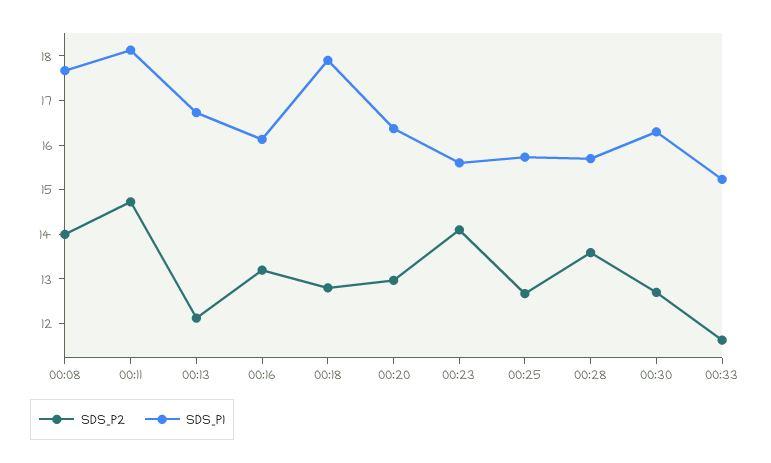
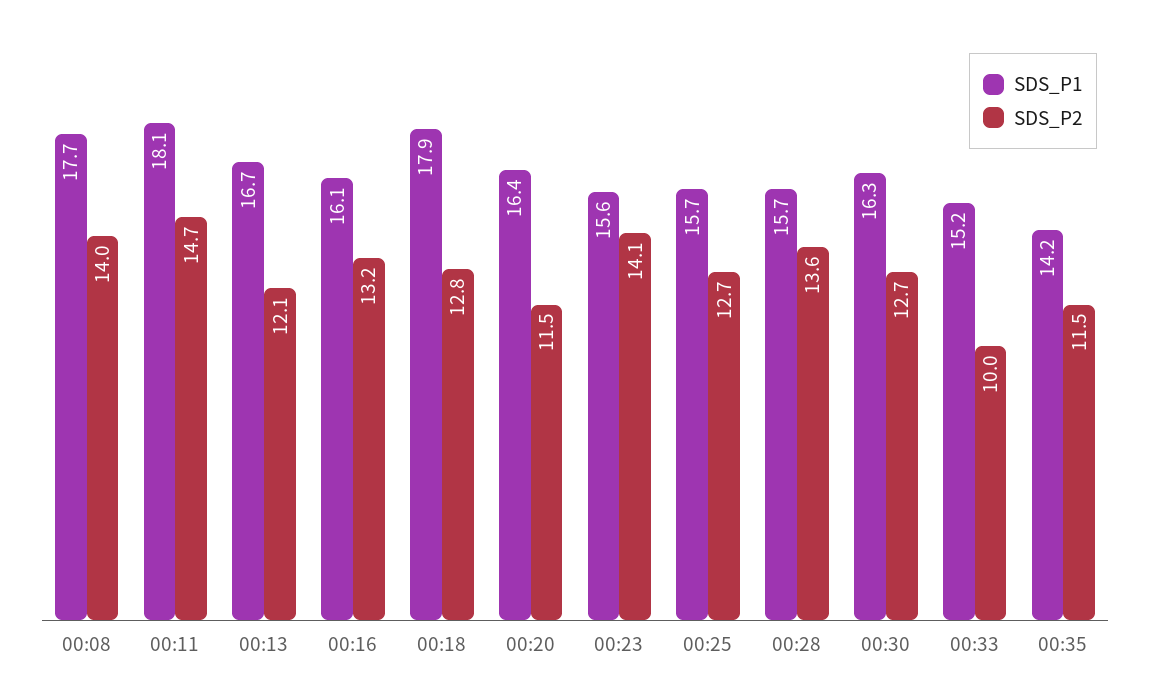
SDS_P2, 00:20: 13 -> 11.5
SDS_P2, 00:33: 11.6 -> 10
SDS_P1, 00:35: none -> 14.2
SDS_P2, 00:35: none -> 11.5

